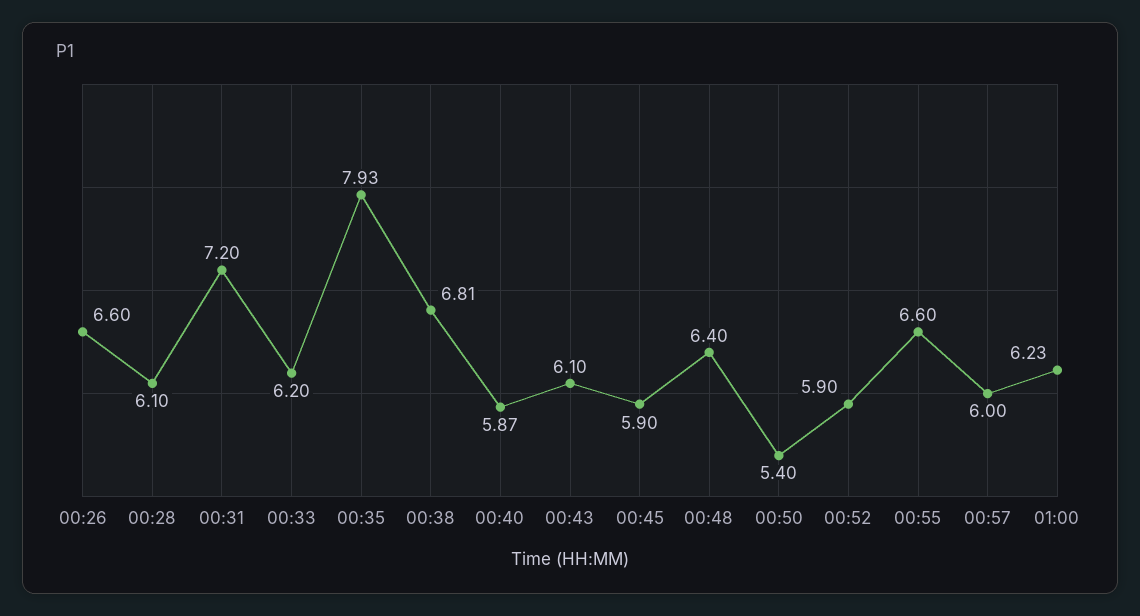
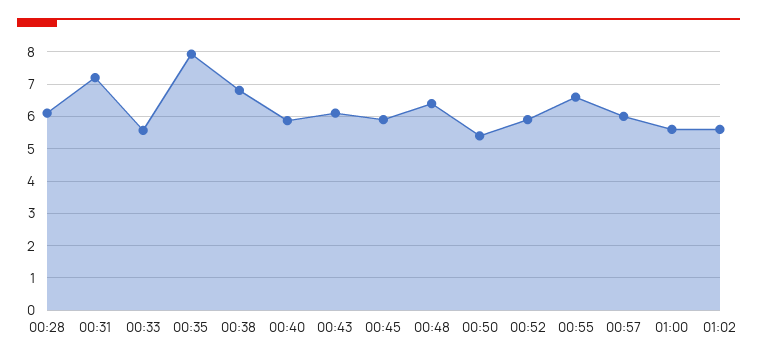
00:26: 6.6 -> none
00:33: 6.2 -> 5.6
01:00: 6.23 -> 5.6
01:02: none -> 5.6

